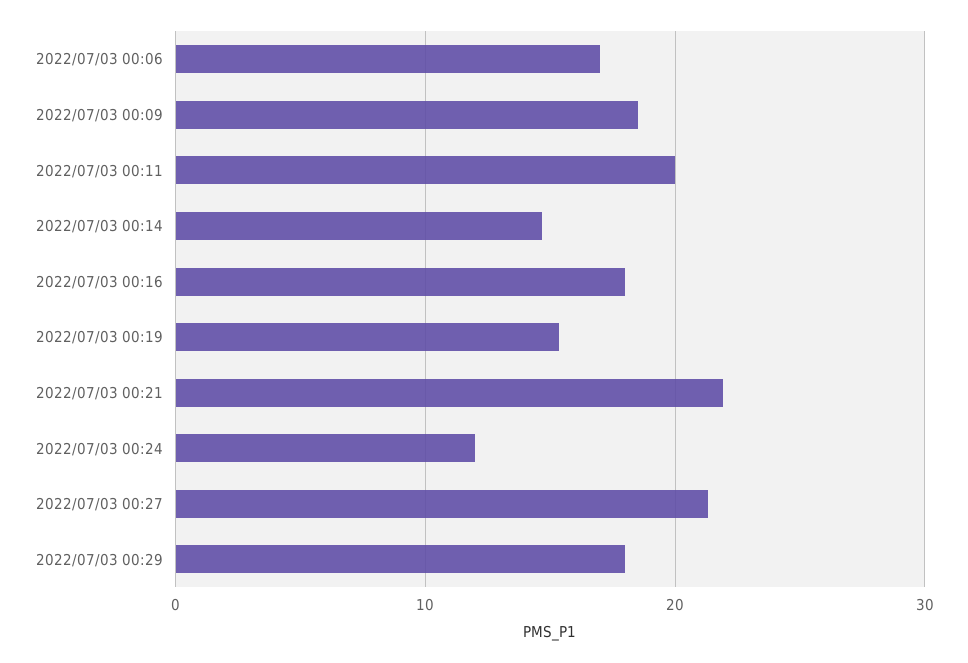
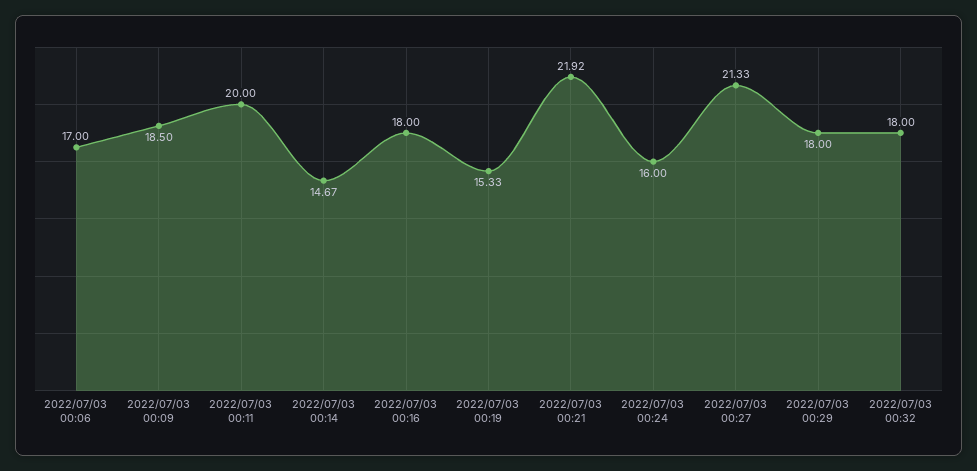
2022/07/03 00:24: 12 -> 16
2022/07/03 00:32: none -> 18

